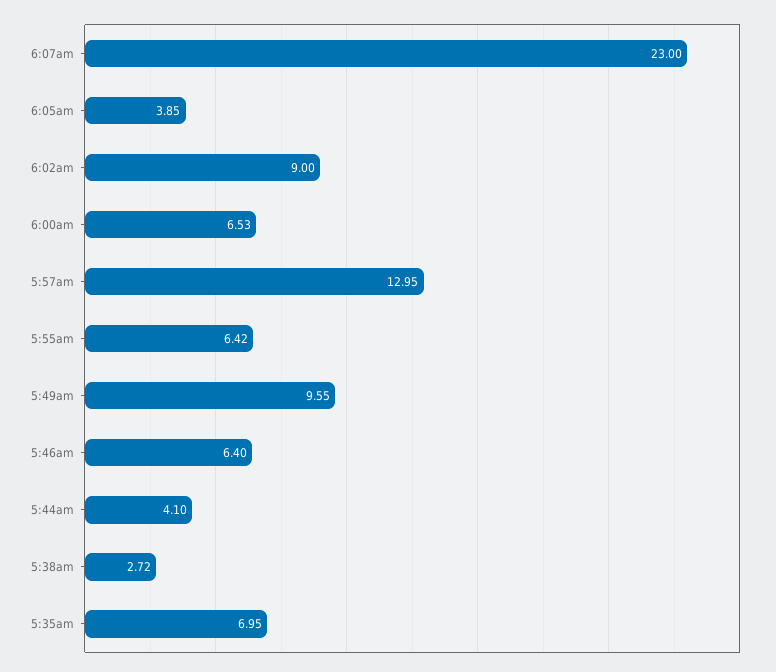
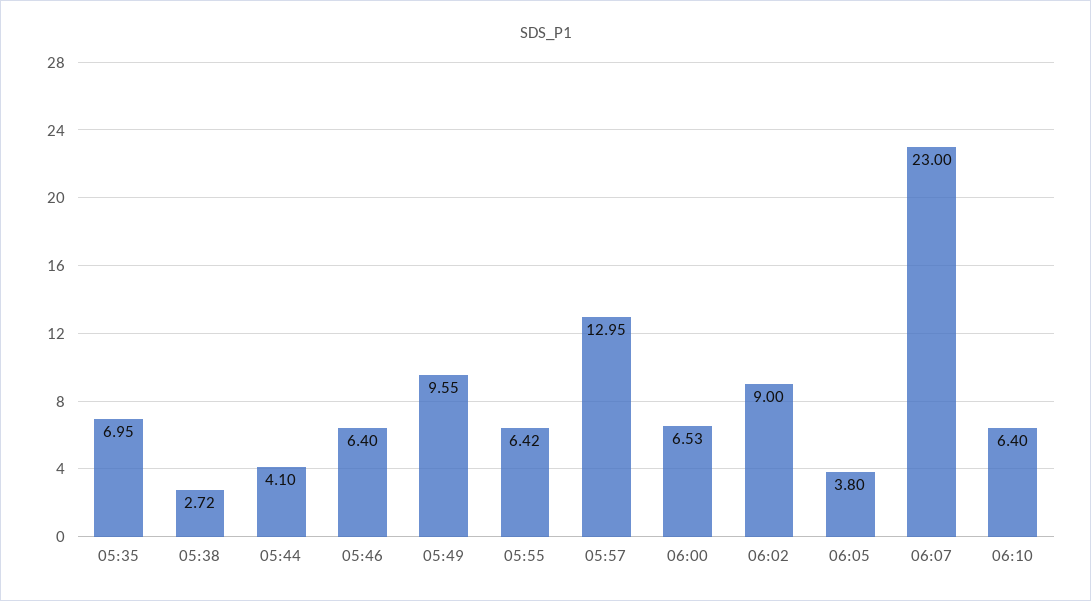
6:05am: 3.85 -> 3.8
06:10: none -> 6.4

